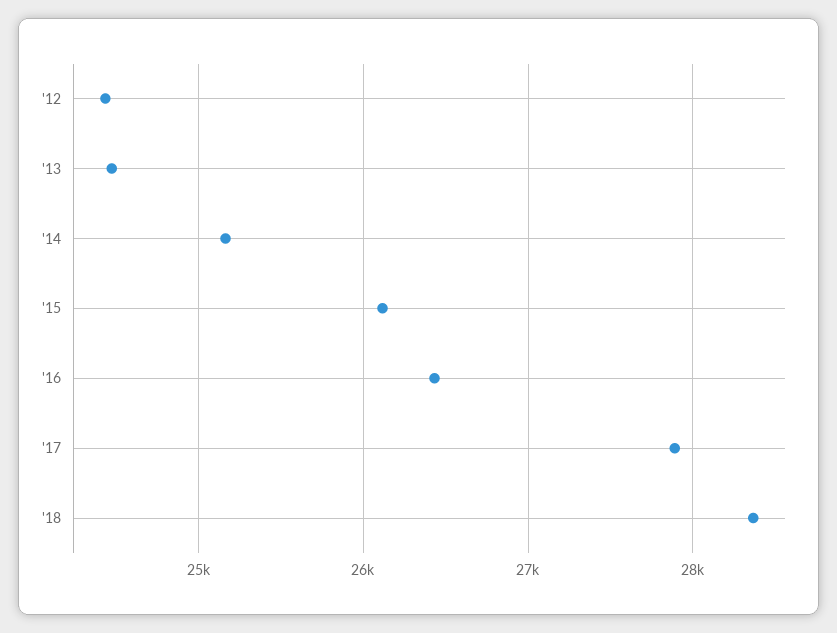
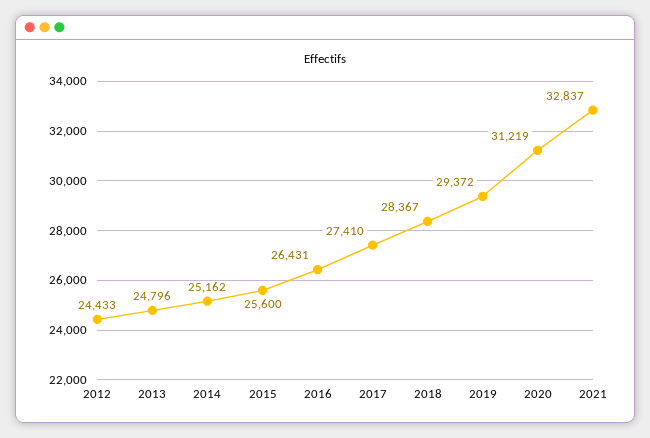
'13: 24500 -> 24796
'15: 26100 -> 25600
'17: 27900 -> 27410
2019: none -> 29372
2020: none -> 31219
2021: none -> 32837

